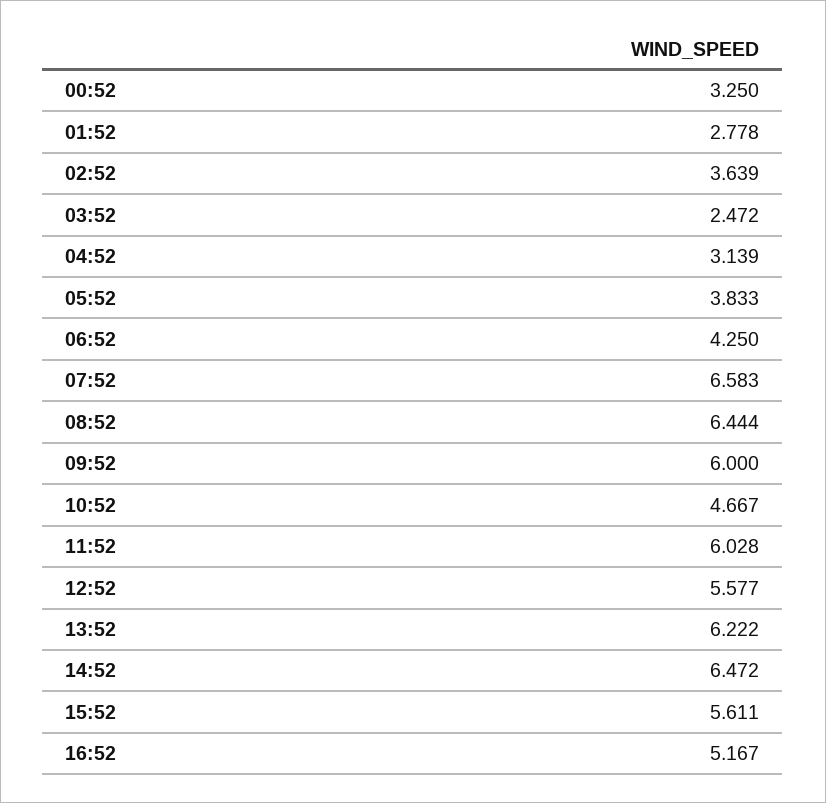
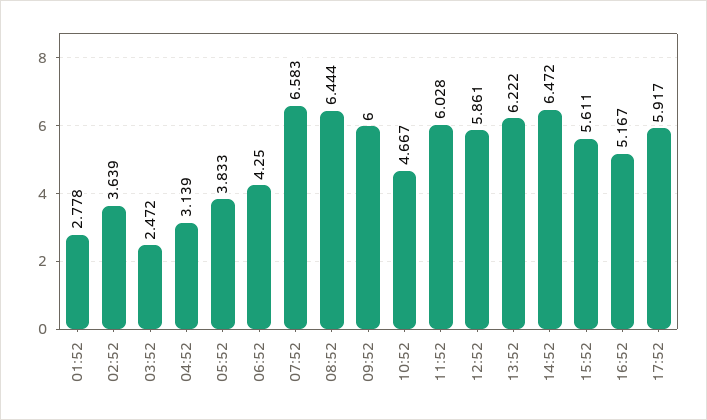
00:52: 3.25 -> none
12:52: 5.577 -> 5.861
17:52: none -> 5.917

